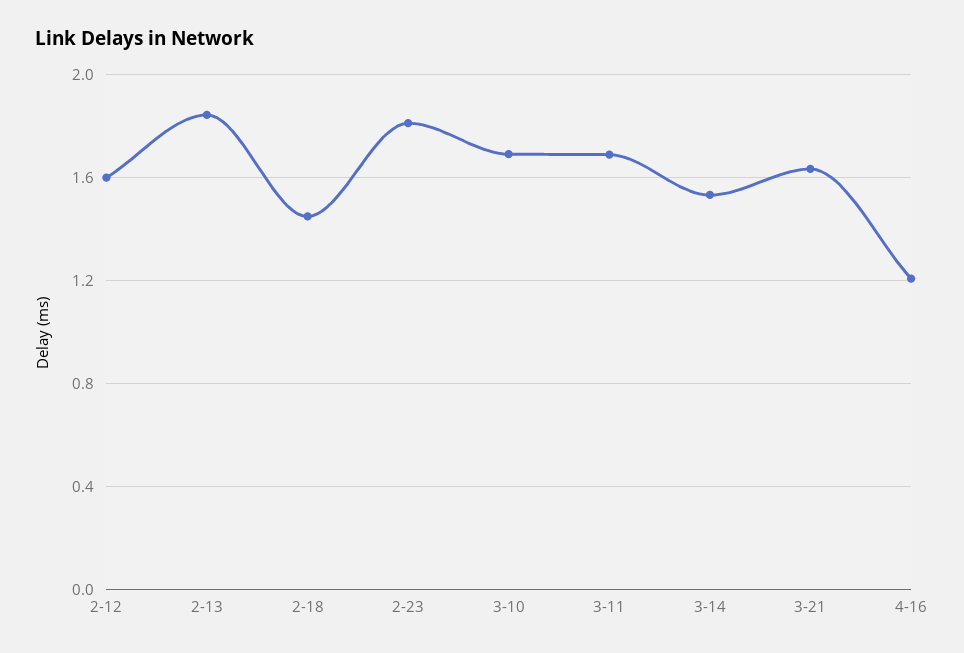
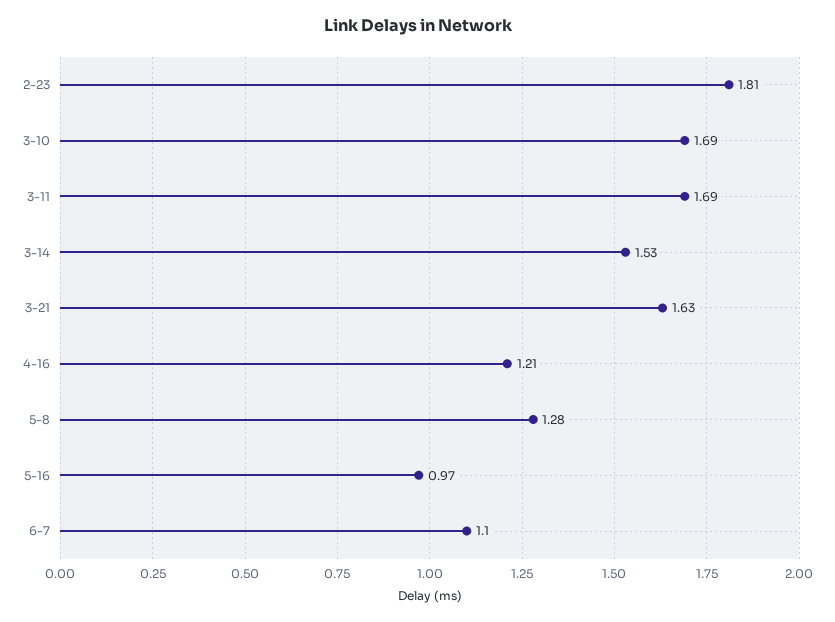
2-12: 1.6 -> none
2-13: 1.85 -> none
2-18: 1.45 -> none
5-8: none -> 1.28
5-16: none -> 0.97
6-7: none -> 1.1

